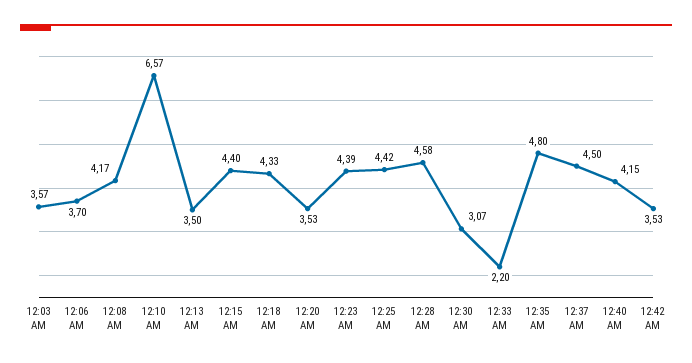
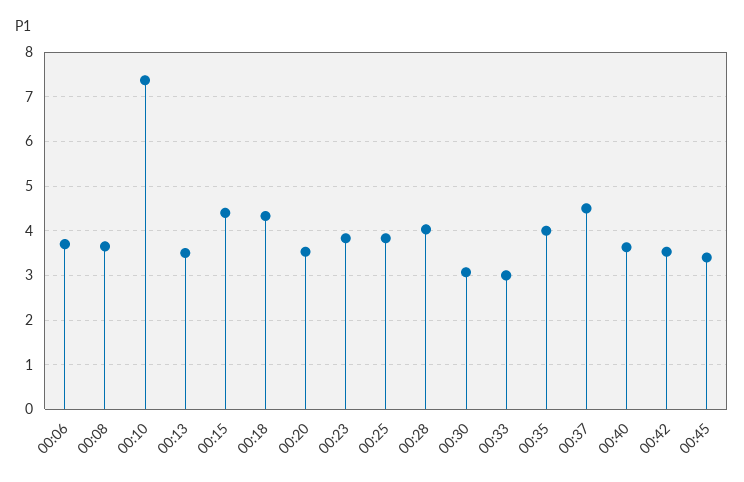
12:03 AM: 3.57 -> none
12:08 AM: 4.17 -> 3.6
12:10 AM: 6.57 -> 7.4
12:23 AM: 4.39 -> 3.8
12:25 AM: 4.42 -> 3.8
12:28 AM: 4.58 -> 4
12:33 AM: 2.2 -> 3
12:35 AM: 4.8 -> 4
12:40 AM: 4.15 -> 3.6
00:45: none -> 3.4

